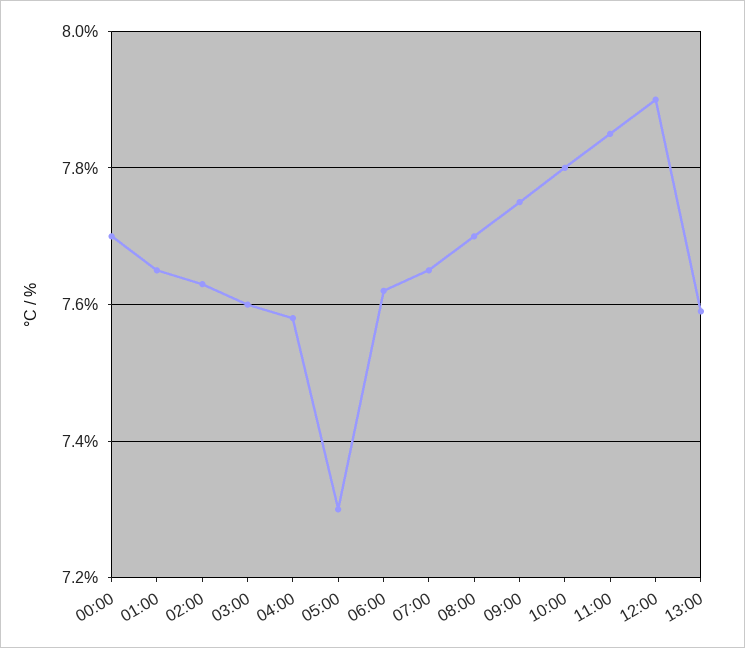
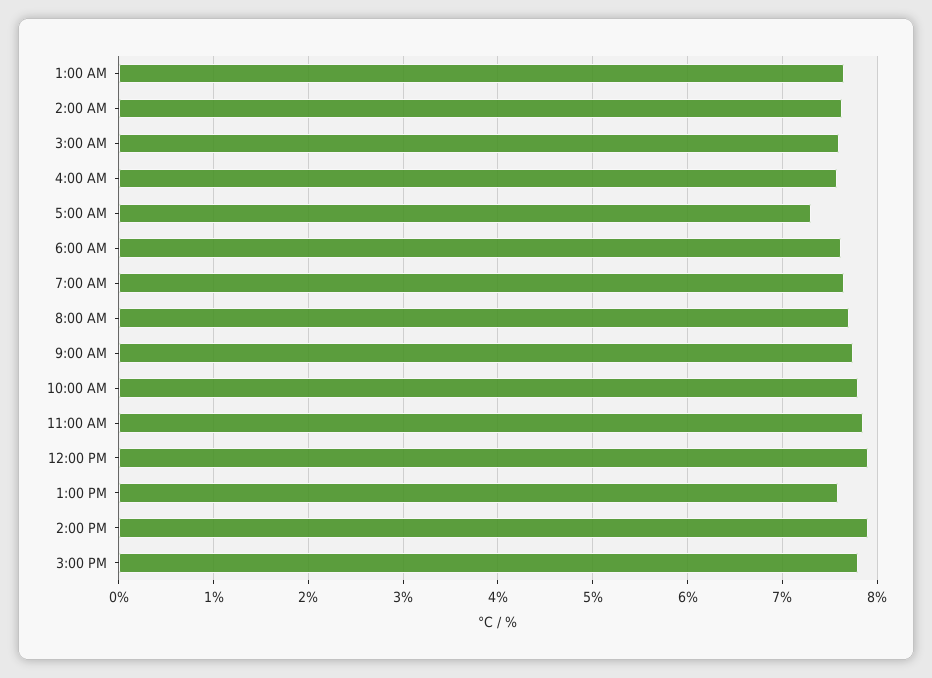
00:00: 7.7 -> none
2:00 PM: none -> 7.9
3:00 PM: none -> 7.8

